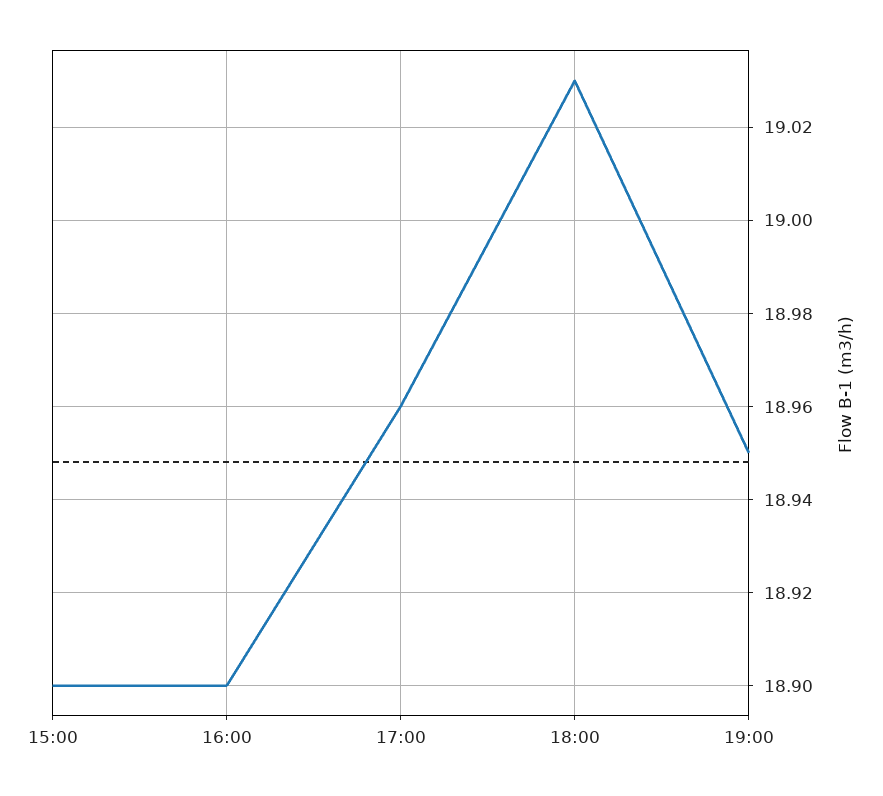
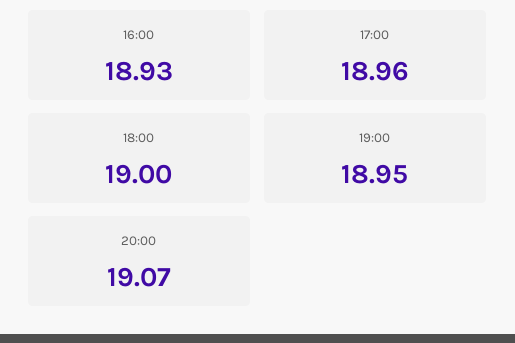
15:00: 18.9 -> none
16:00: 18.9 -> 18.93
18:00: 19.03 -> 19
20:00: none -> 19.07

